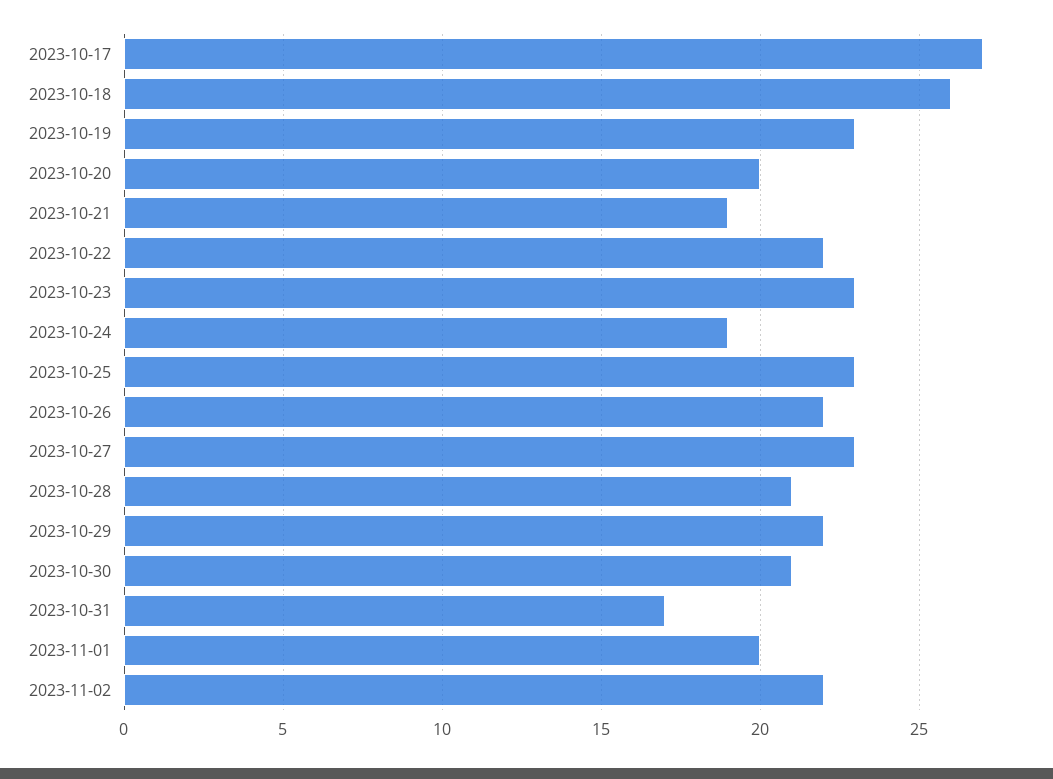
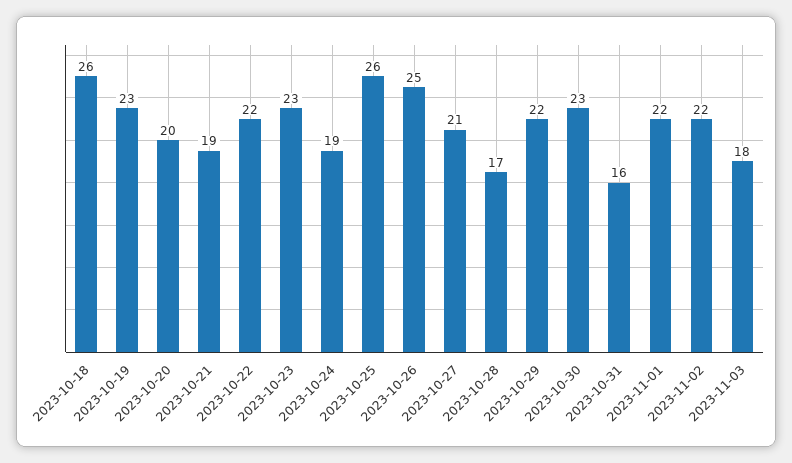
2023-10-17: 27 -> none
2023-10-25: 23 -> 26
2023-10-26: 22 -> 25
2023-10-27: 23 -> 21
2023-10-28: 21 -> 17
2023-10-30: 21 -> 23
2023-10-31: 17 -> 16
2023-11-01: 20 -> 22
2023-11-03: none -> 18

